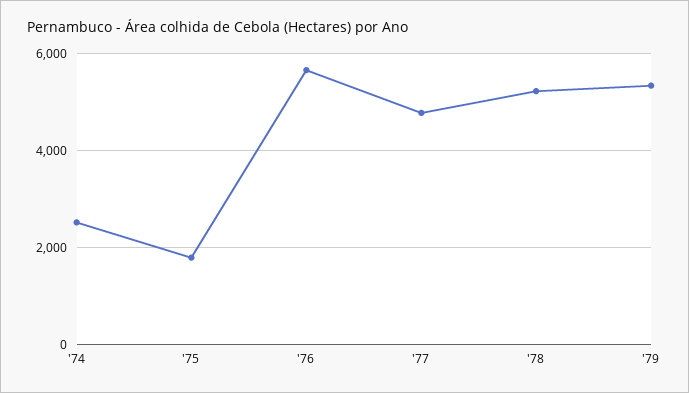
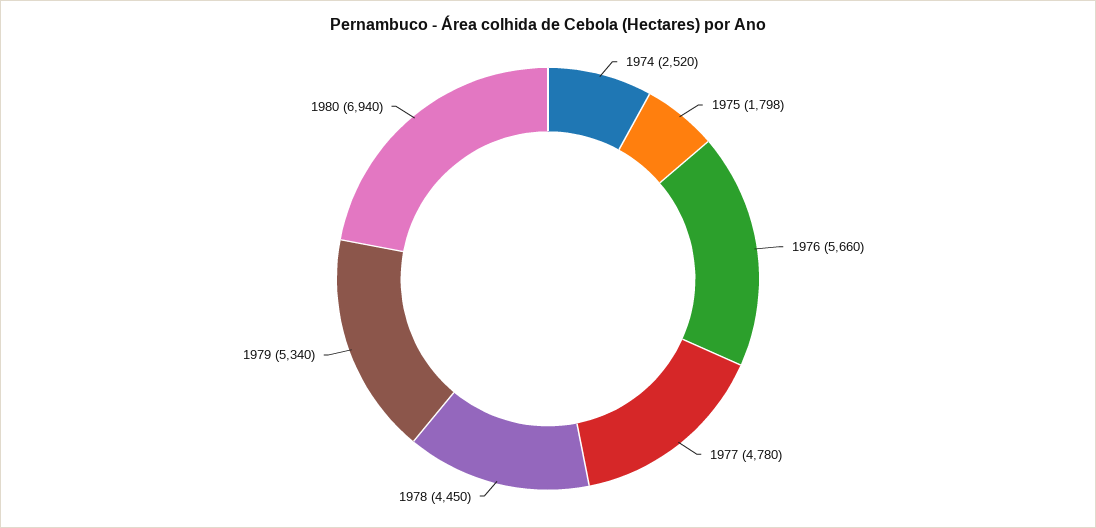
'78: 5200 -> 4450
1980: none -> 6940

